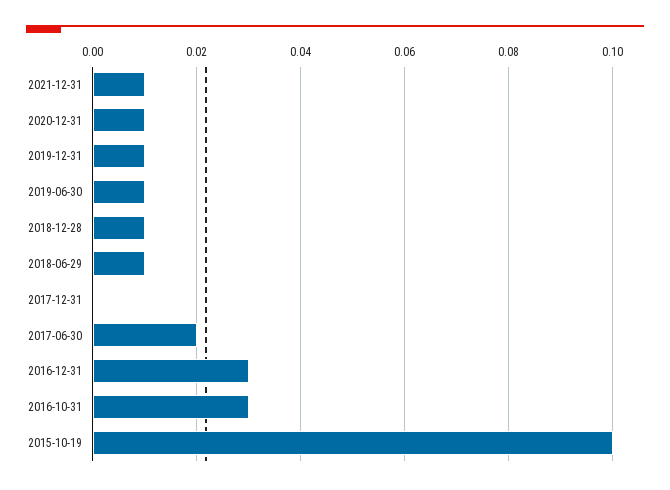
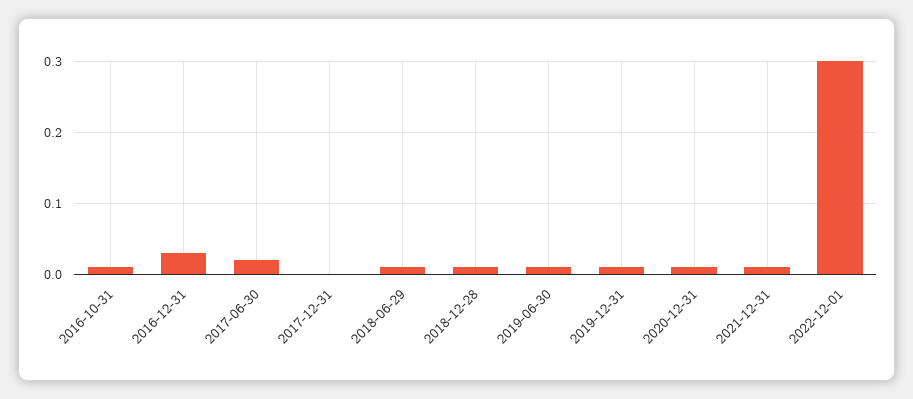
2016-10-31: 0.03 -> 0.01
2015-10-19: 0.1 -> none
2022-12-01: none -> 0.3

